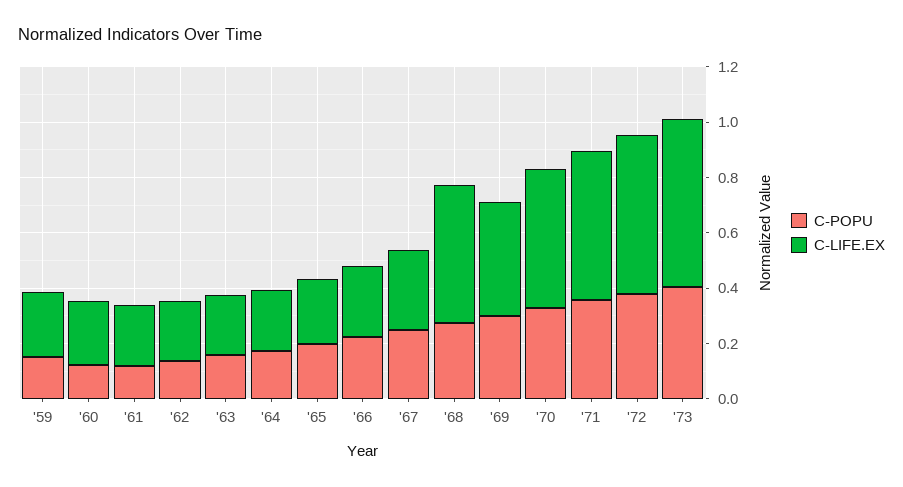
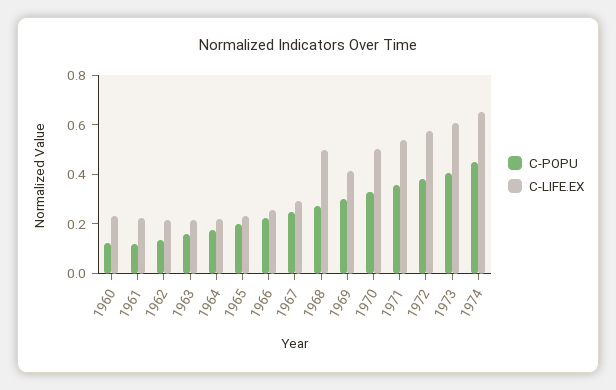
C-POPU, '59: 0.15 -> none
C-LIFE.EX, '59: 0.25 -> none
C-POPU, 1974: none -> 0.45
C-LIFE.EX, 1974: none -> 0.65

